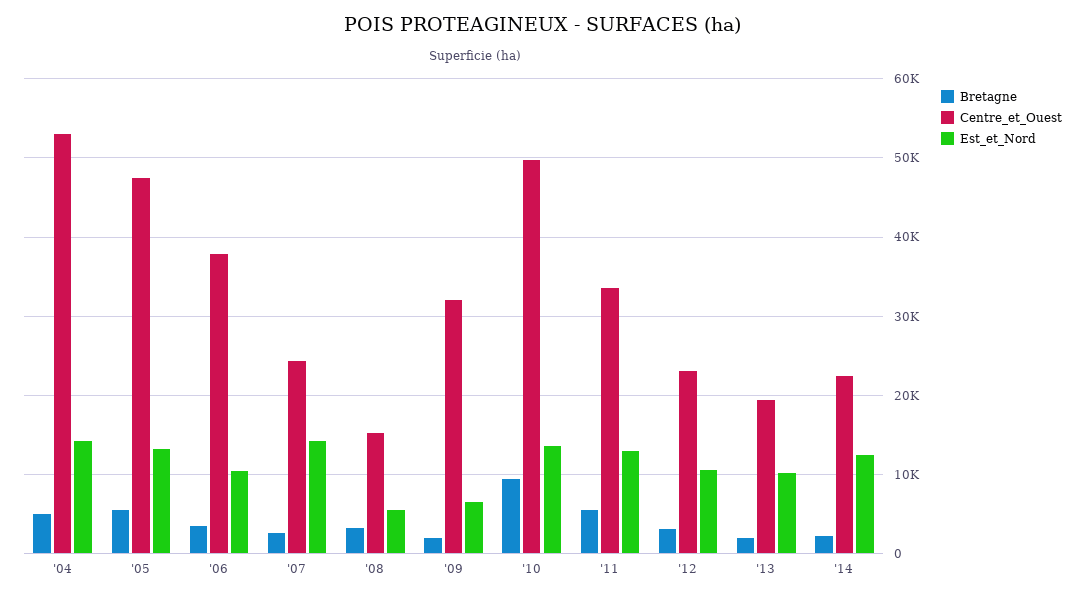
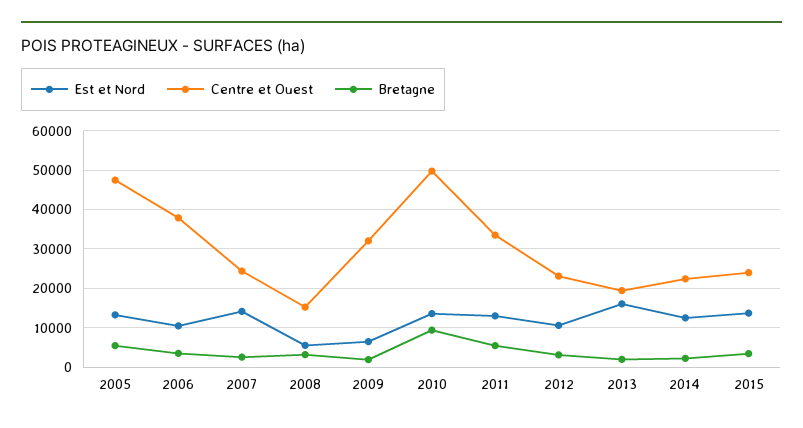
Bretagne, '04: 5000 -> none
Centre_et_Ouest, '04: 53000 -> none
Est_et_Nord, '04: 14000 -> none
Est_et_Nord, '13: 10000 -> 16000
Est_et_Nord, 2015: none -> 14000
Centre_et_Ouest, 2015: none -> 24000
Bretagne, 2015: none -> 4000

